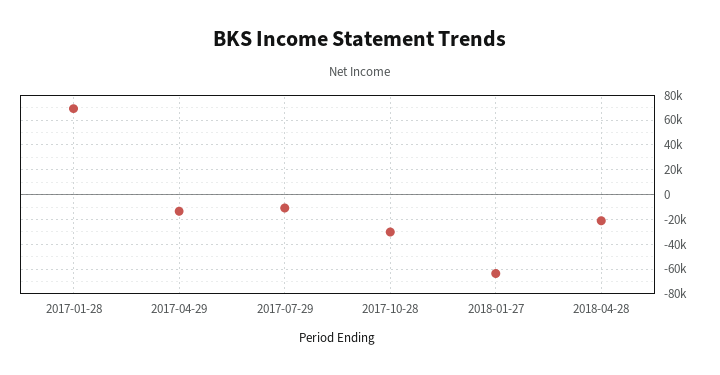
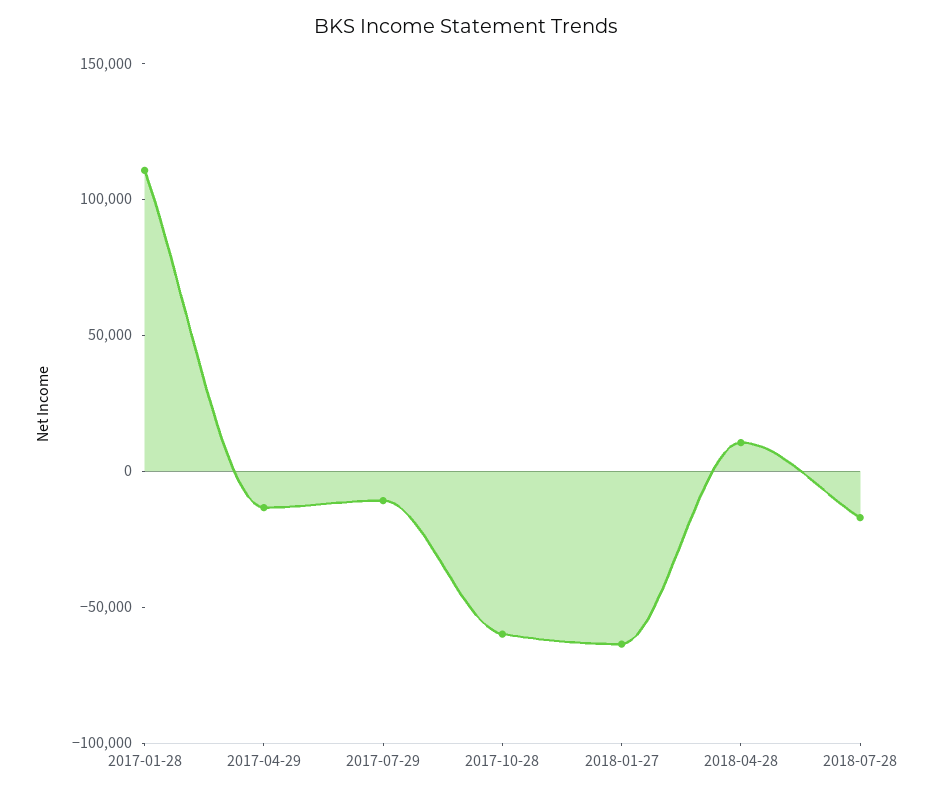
2017-01-28: 70000 -> 110000
2017-10-28: -30000 -> -60000
2018-04-28: -20000 -> 10000
2018-07-28: none -> -20000

